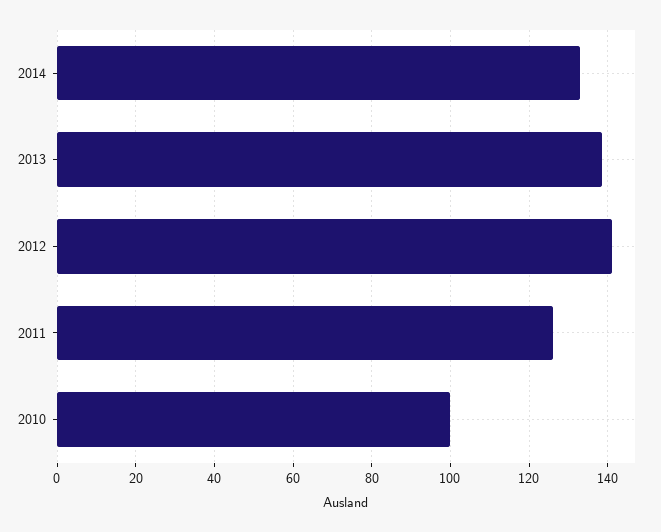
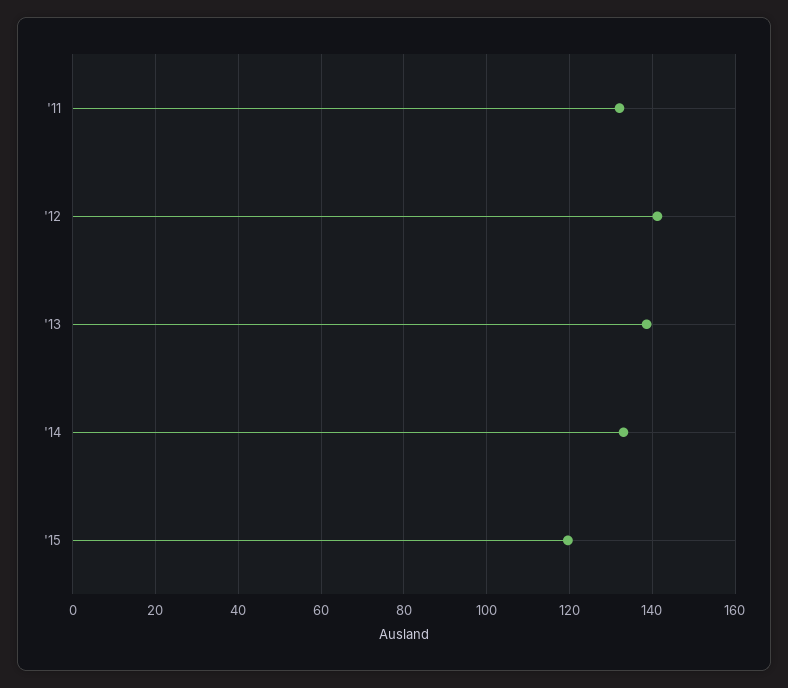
2011: 126 -> 132
2010: 100 -> none
'15: none -> 120

